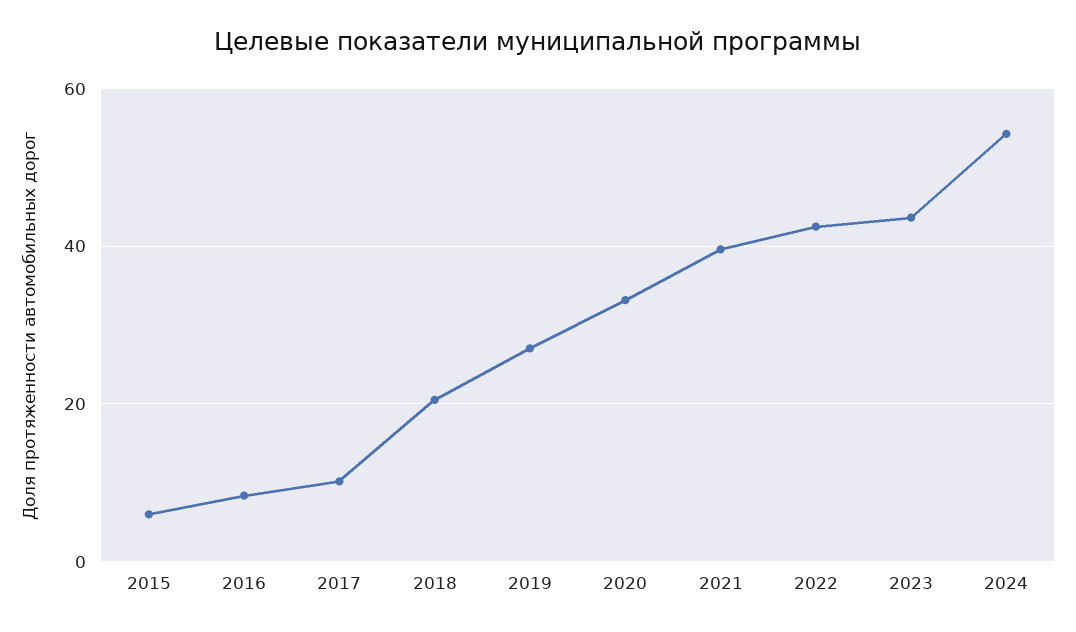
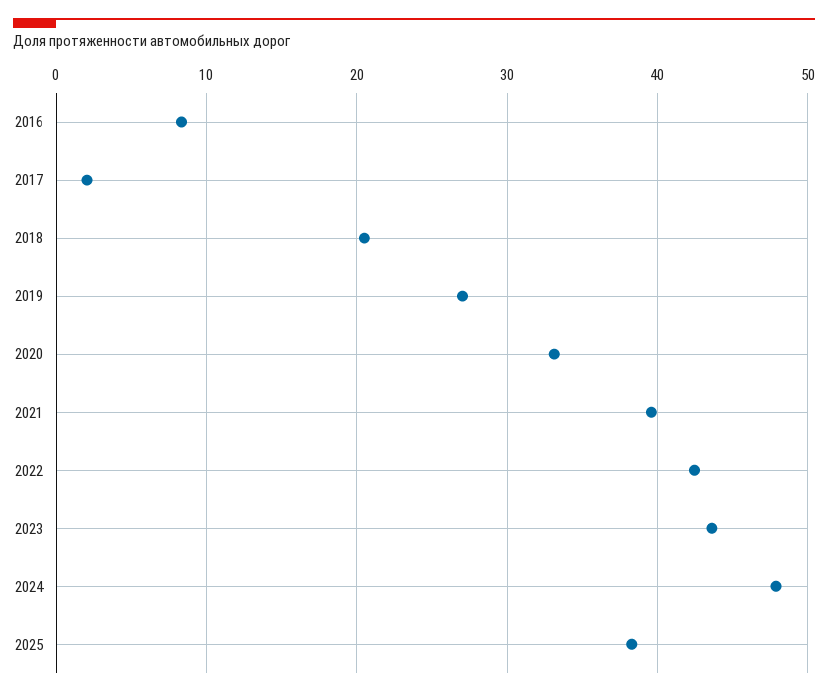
2015: 6 -> none
2017: 10 -> 2
2024: 54 -> 48
2025: none -> 38

